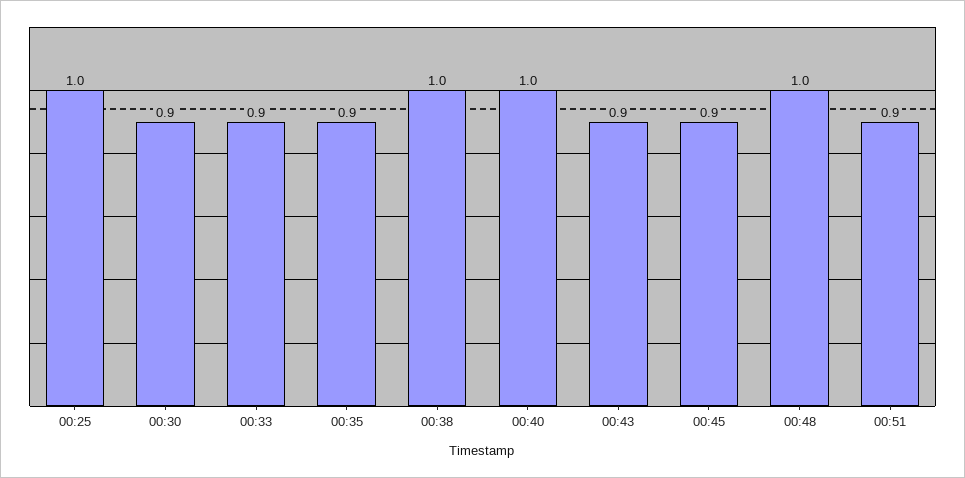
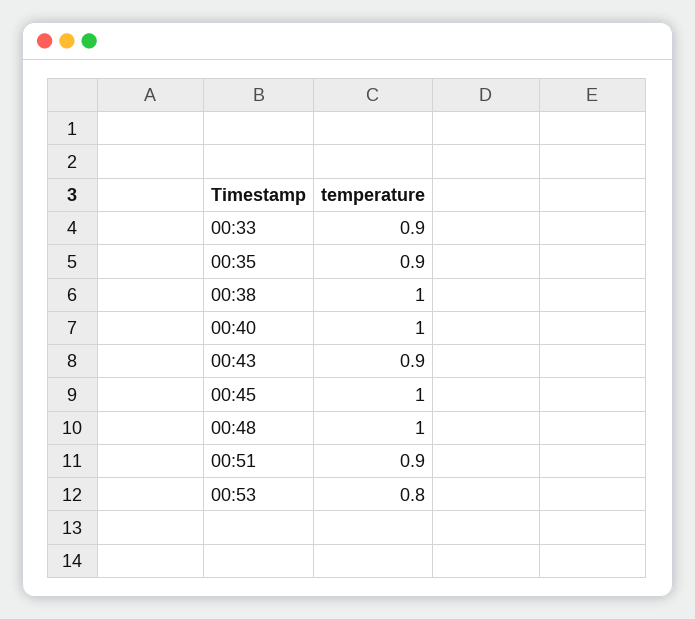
00:25: 1 -> none
00:30: 0.9 -> none
00:45: 0.9 -> 1
00:53: none -> 0.8

